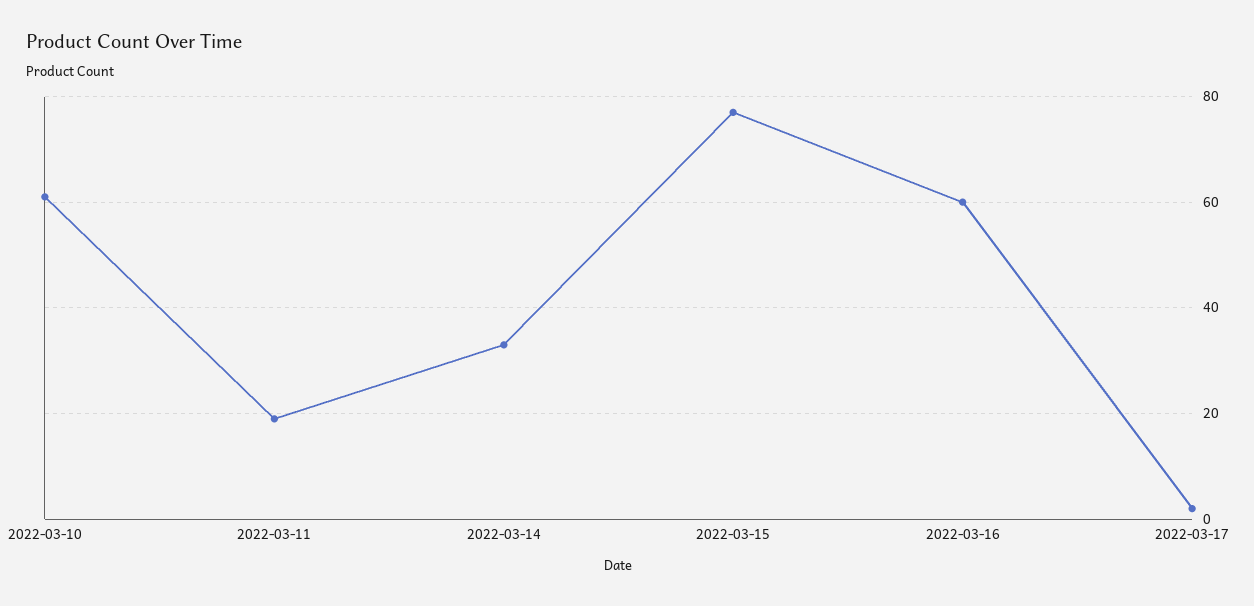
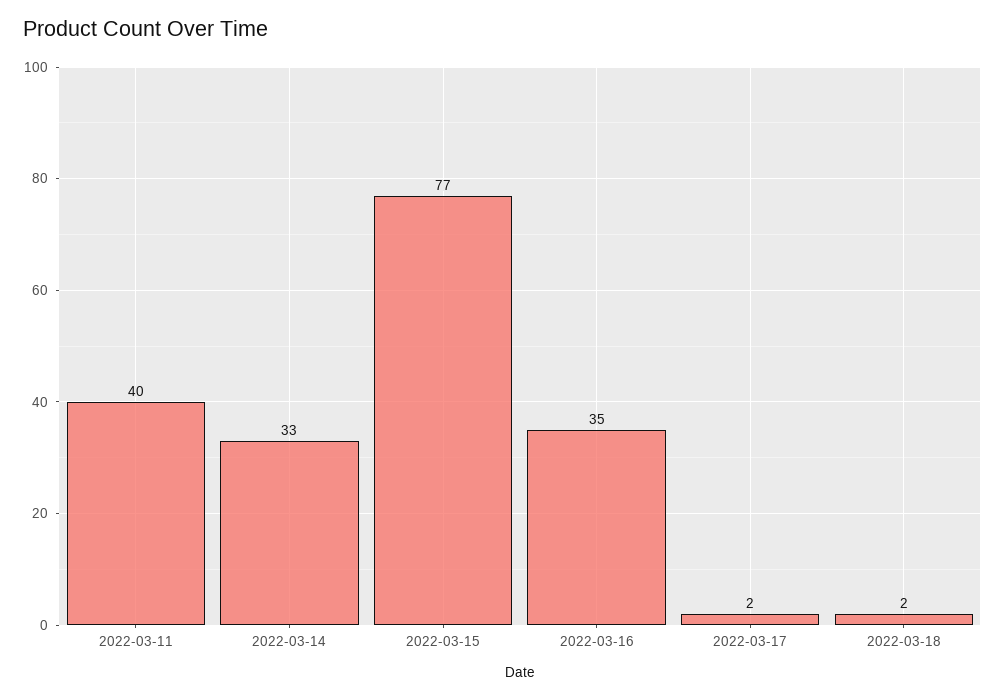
2022-03-10: 60 -> none
2022-03-11: 20 -> 40
2022-03-16: 60 -> 35
2022-03-18: none -> 2

